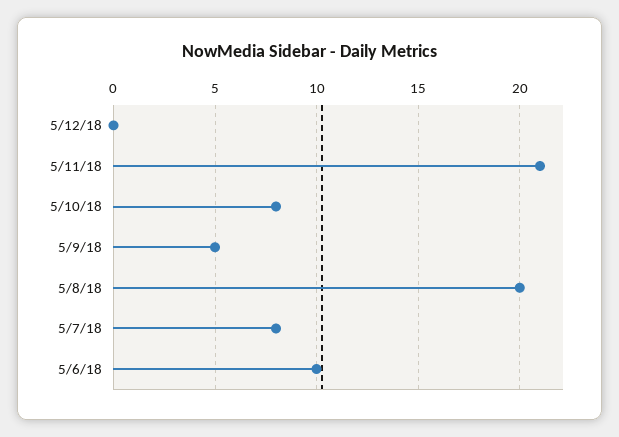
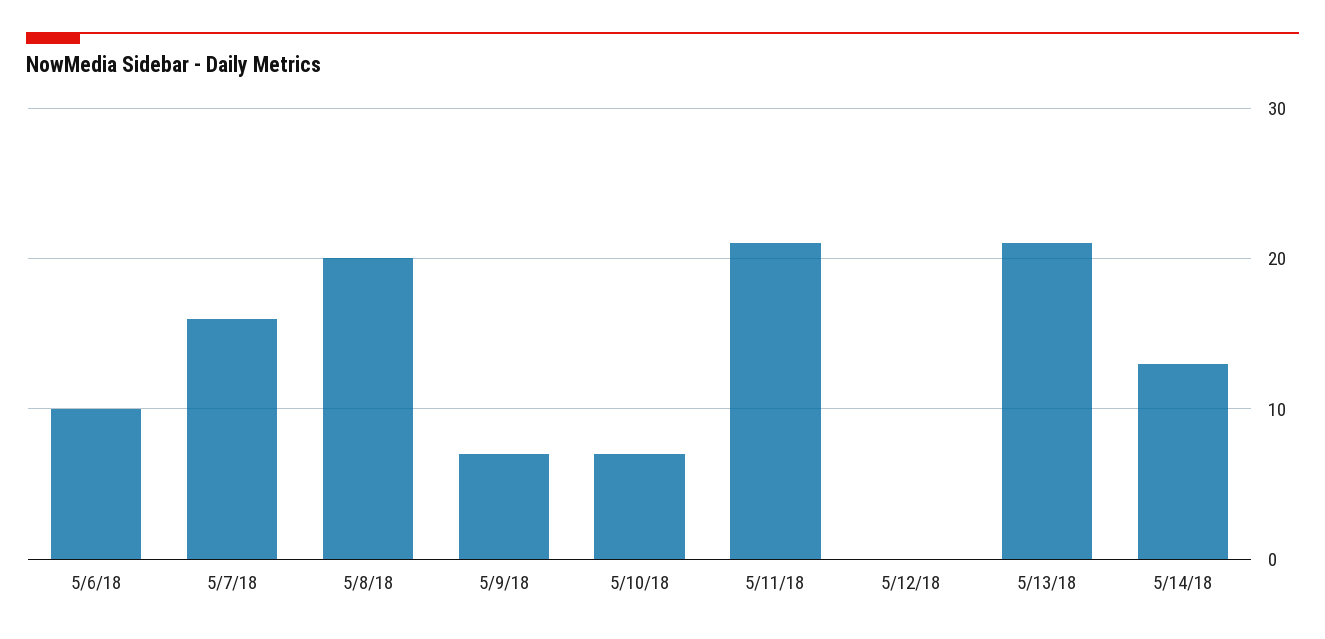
5/10/18: 8 -> 7
5/9/18: 5 -> 7
5/7/18: 8 -> 16
5/13/18: none -> 21
5/14/18: none -> 13

